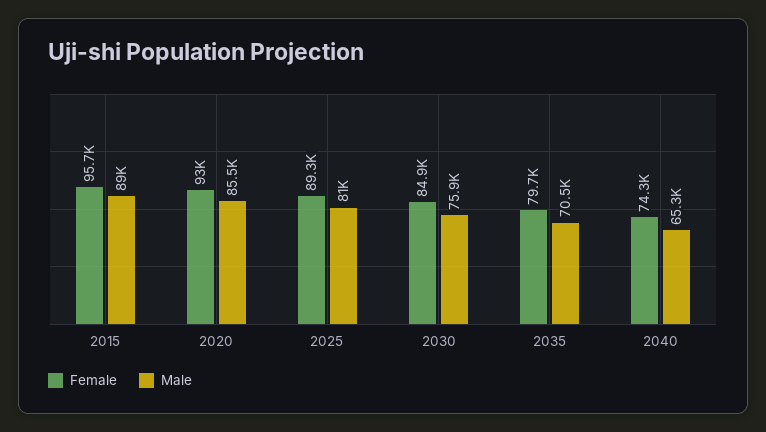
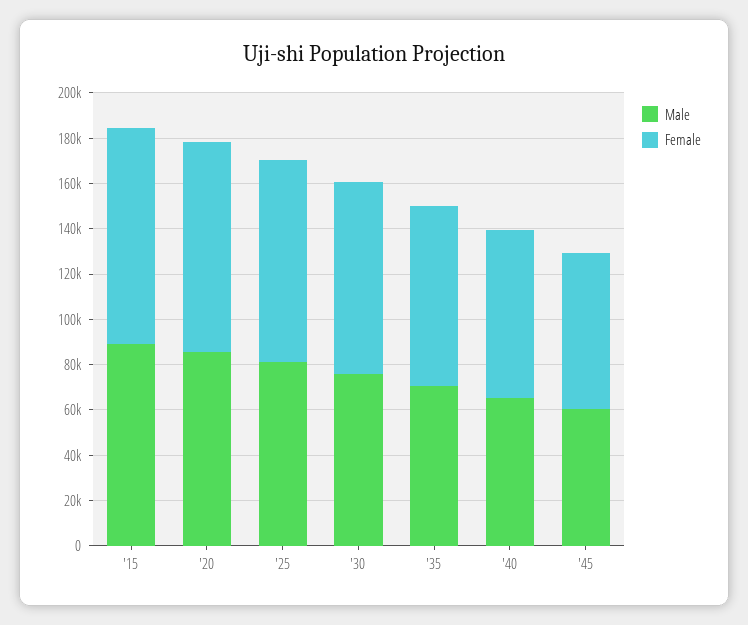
Male, '45: none -> 60000
Female, '45: none -> 70000

